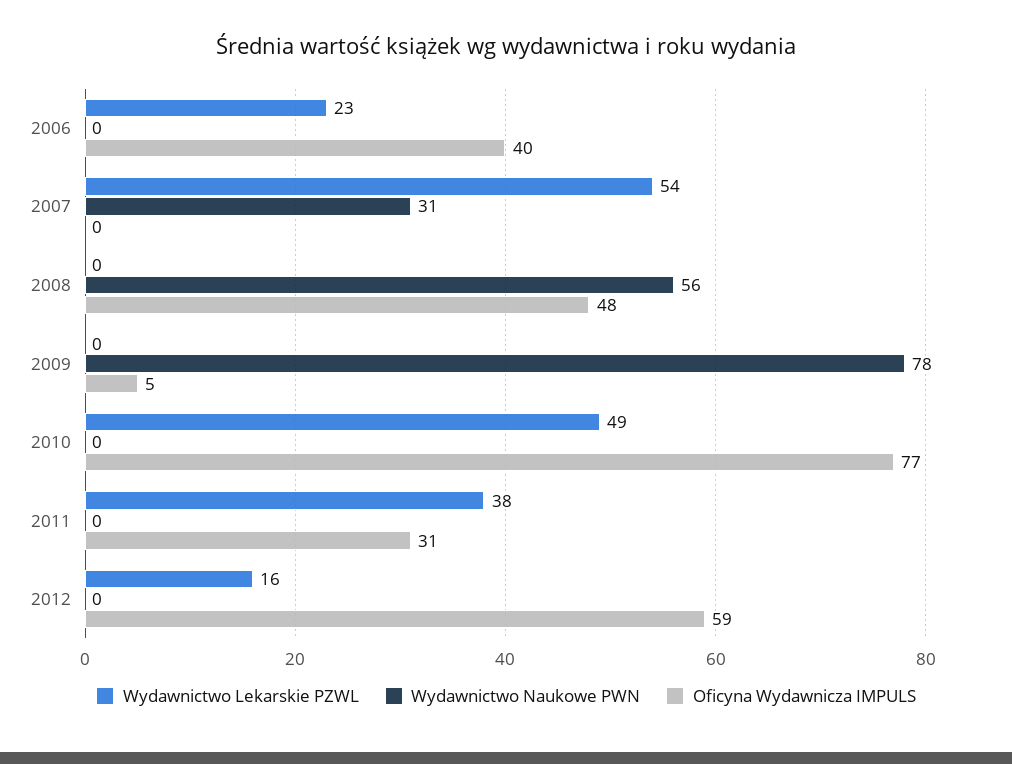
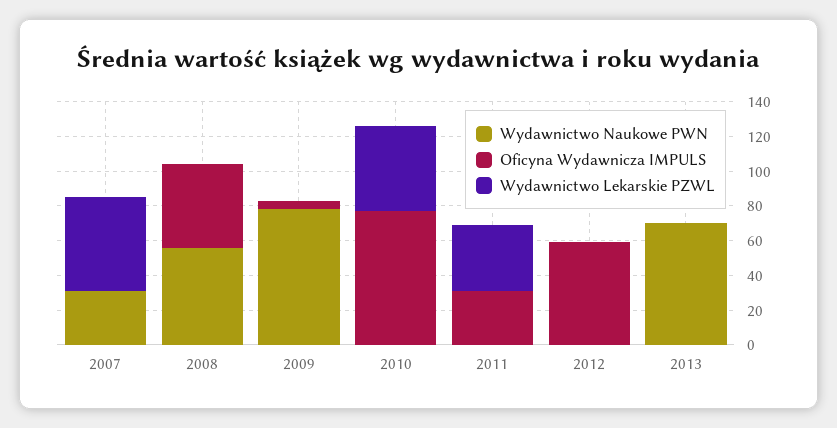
Wydawnictwo Lekarskie PZWL, 2006: 23 -> none
Wydawnictwo Naukowe PWN, 2006: 0 -> none
Oficyna Wydawnicza IMPULS, 2006: 40 -> none
Wydawnictwo Lekarskie PZWL, 2012: 16 -> 0
Wydawnictwo Naukowe PWN, 2013: none -> 70
Oficyna Wydawnicza IMPULS, 2013: none -> 0
Wydawnictwo Lekarskie PZWL, 2013: none -> 0

